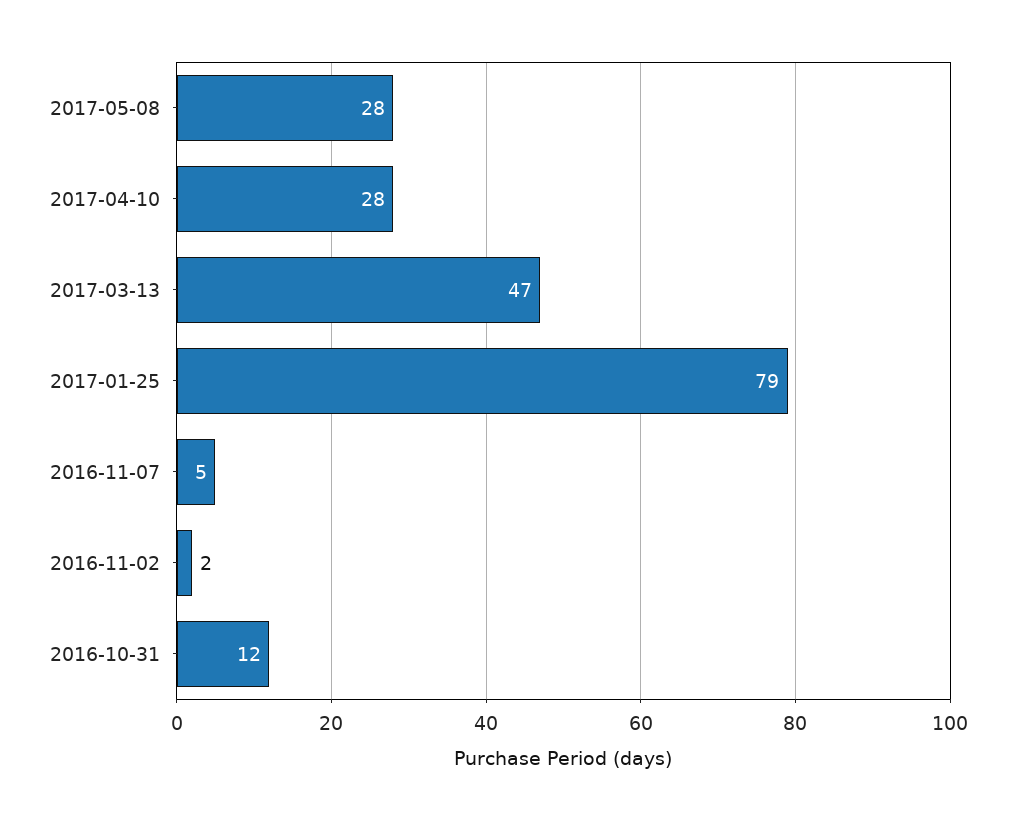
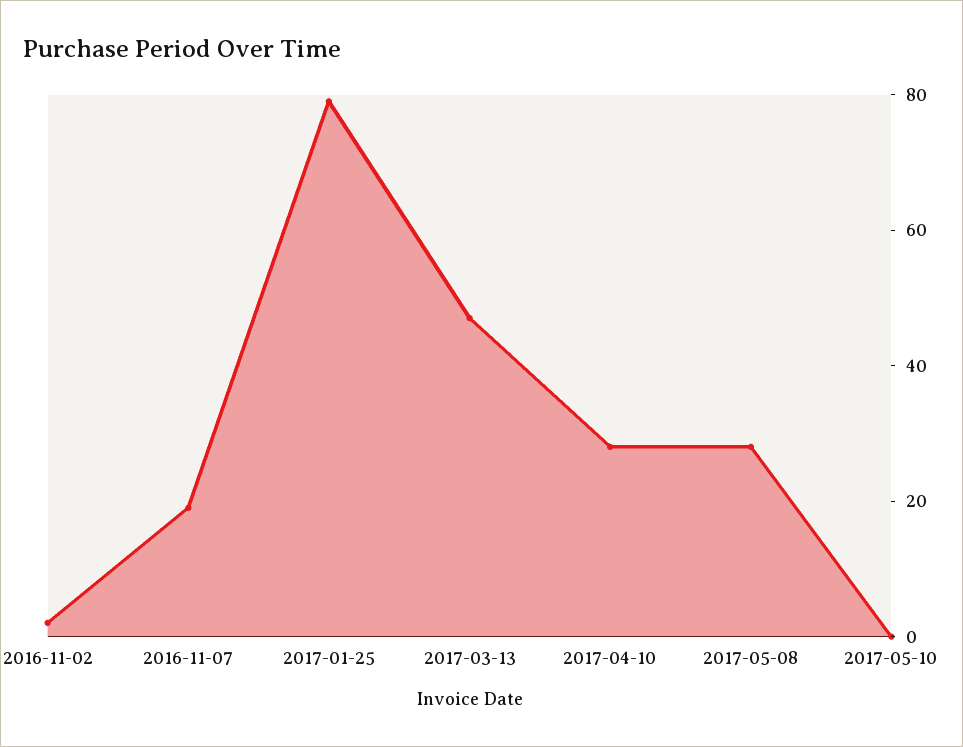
2016-11-07: 5 -> 20
2016-10-31: 12 -> none
2017-05-10: none -> 0

